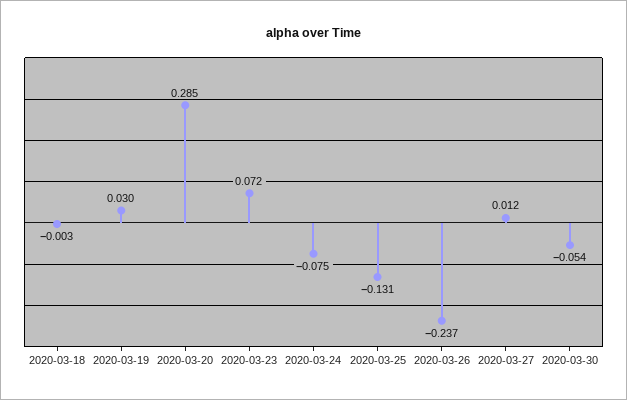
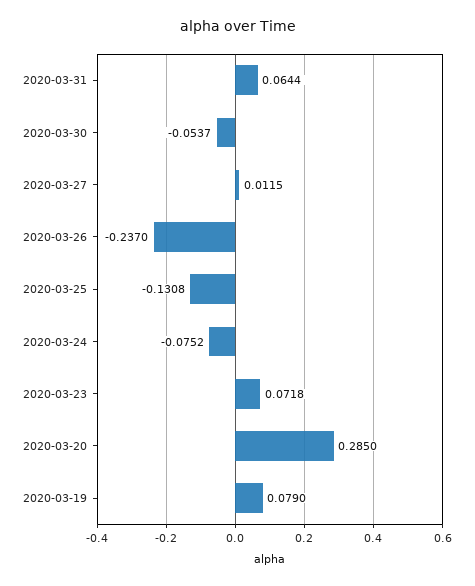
2020-03-18: -0.003 -> none
2020-03-19: 0.03 -> 0.079
2020-03-31: none -> 0.0644

